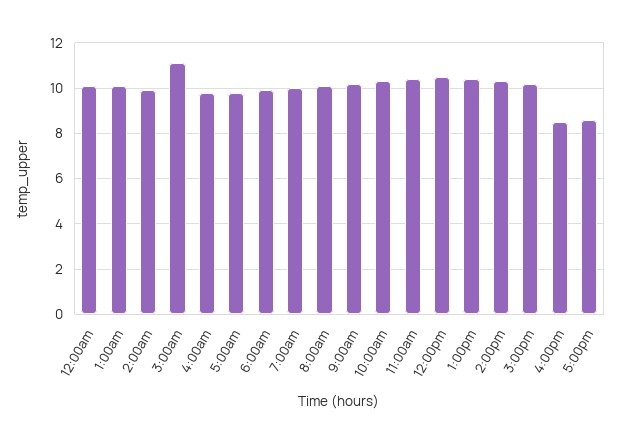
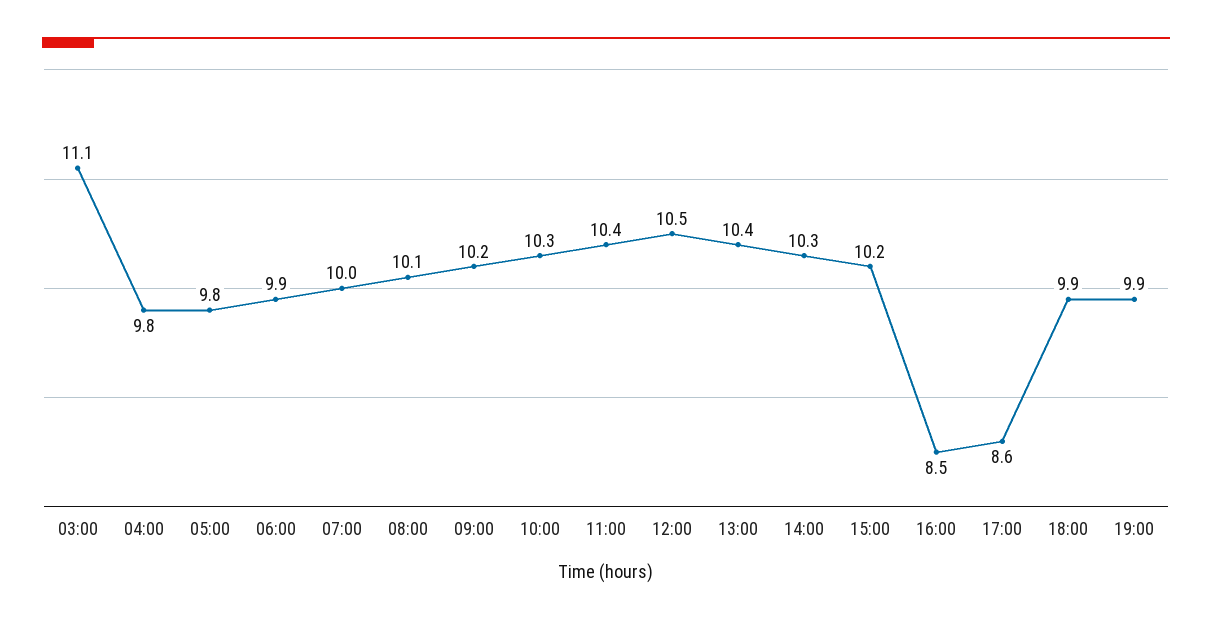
12:00am: 10 -> none
1:00am: 10 -> none
2:00am: 10 -> none
18:00: none -> 9.9
19:00: none -> 9.9

